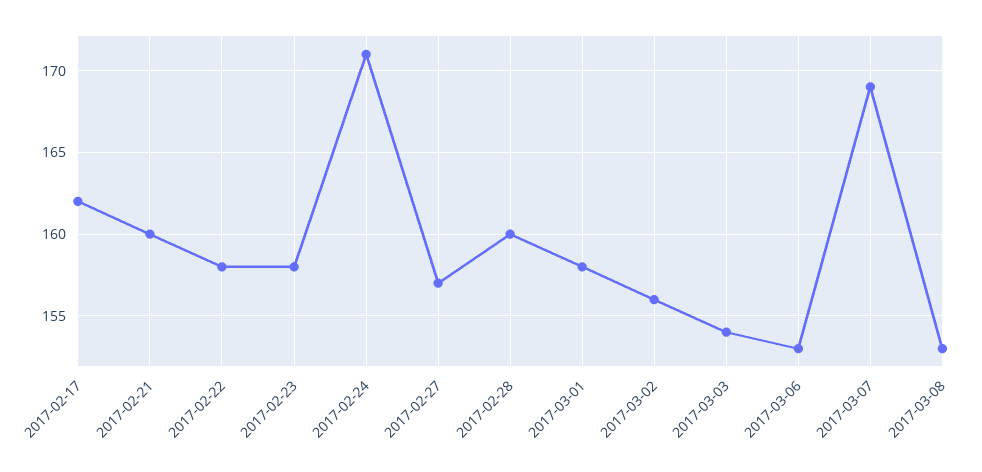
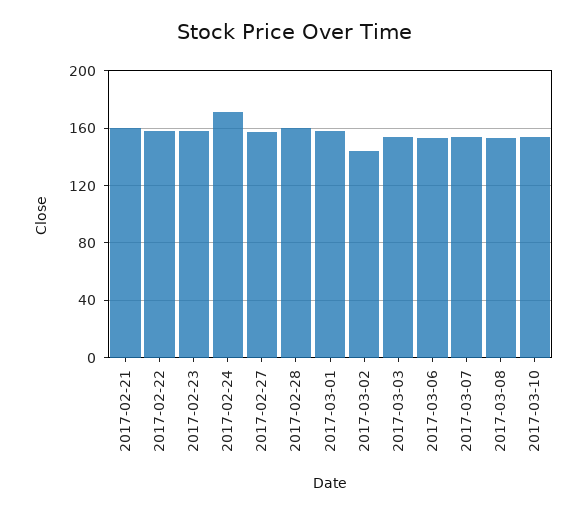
2017-02-17: 162 -> none
2017-03-02: 156 -> 145
2017-03-07: 169 -> 155
2017-03-10: none -> 155

